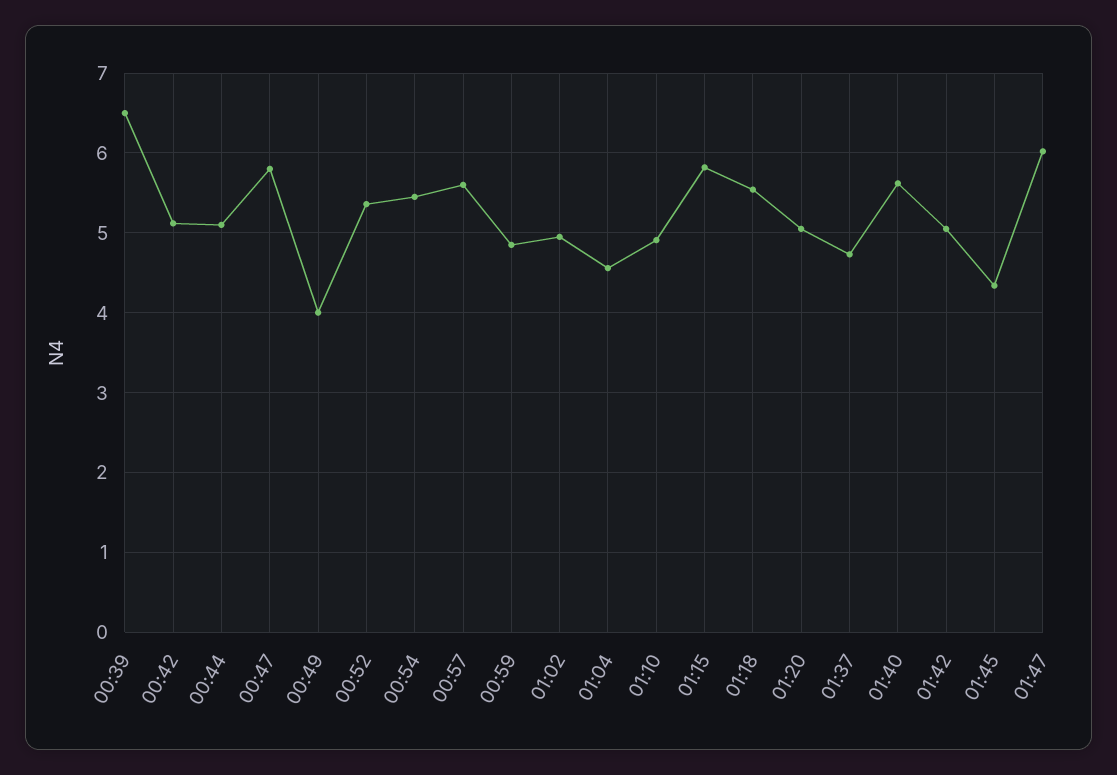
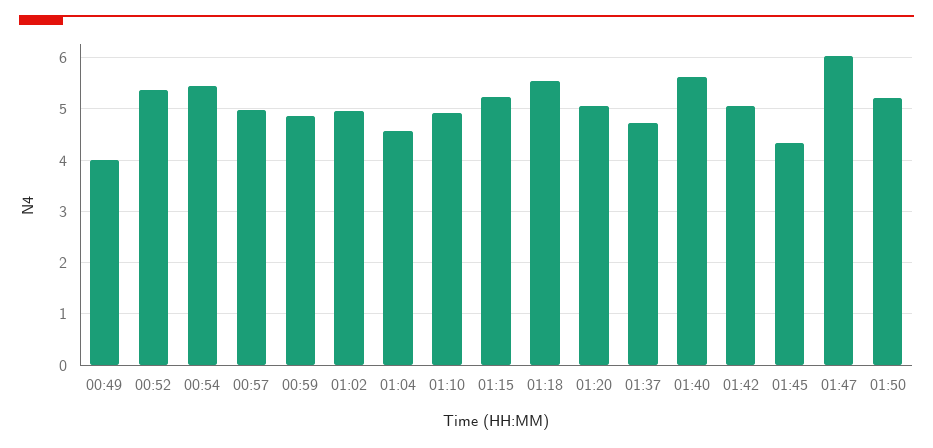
00:39: 6.5 -> none
00:42: 5.1 -> none
00:44: 5.1 -> none
00:47: 5.8 -> none
00:57: 5.6 -> 5
01:15: 5.8 -> 5.2
01:50: none -> 5.2

